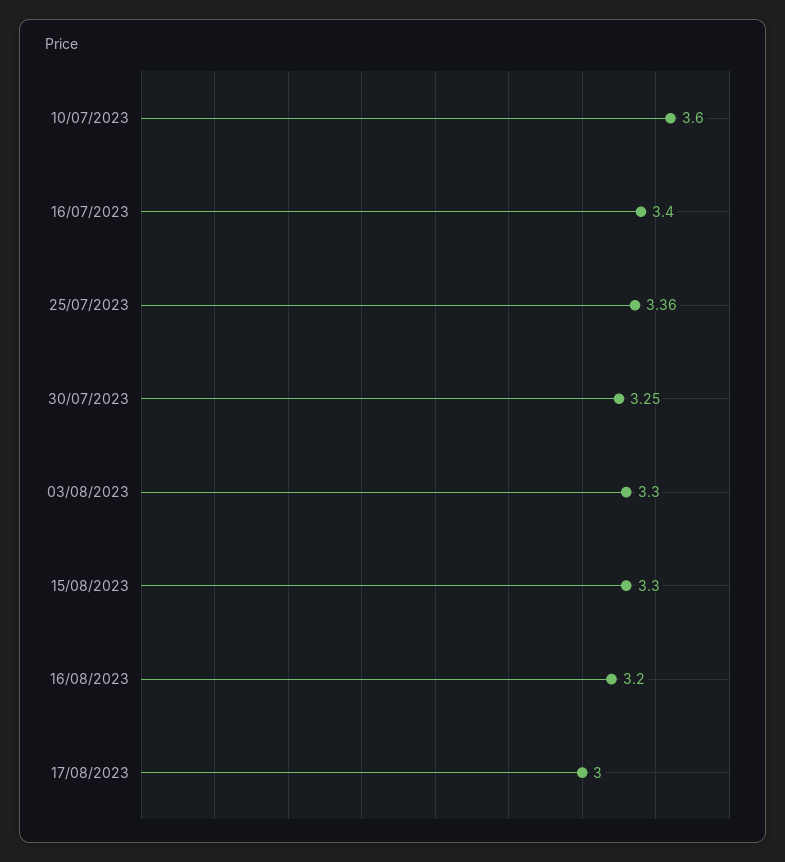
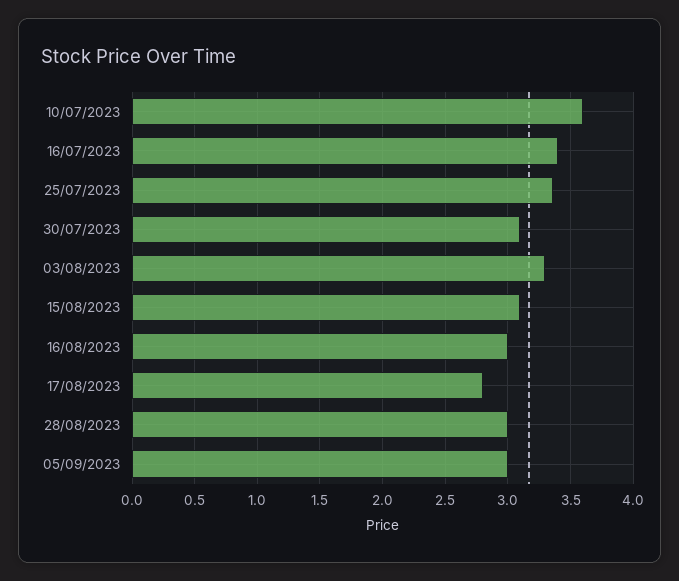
30/07/2023: 3.25 -> 3.1
15/08/2023: 3.3 -> 3.1
16/08/2023: 3.2 -> 3
17/08/2023: 3 -> 2.8
28/08/2023: none -> 3
05/09/2023: none -> 3

